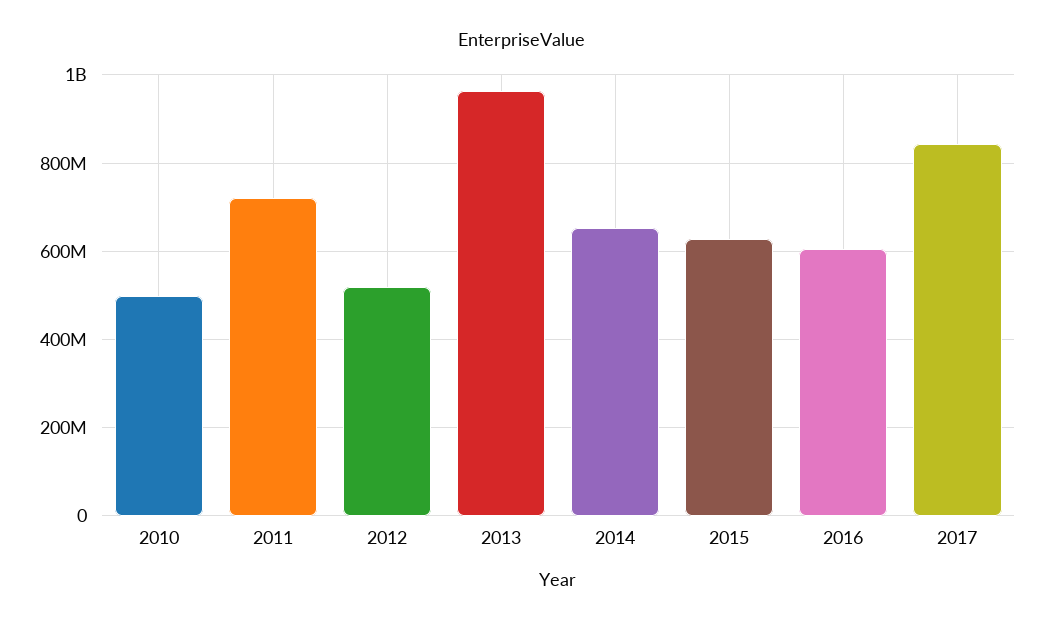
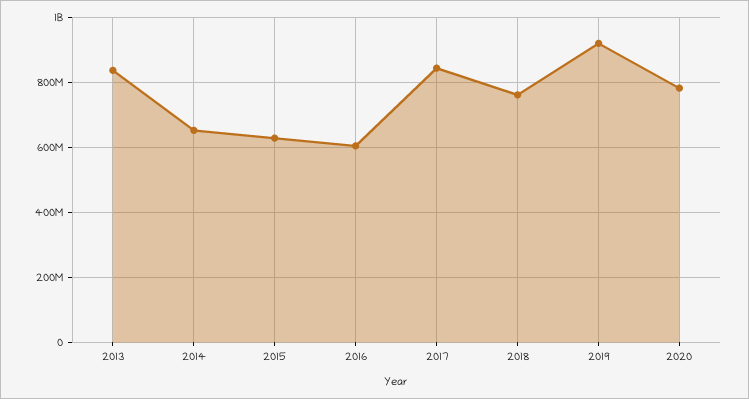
2010: 500000000 -> none
2011: 720000000 -> none
2012: 520000000 -> none
2013: 960000000 -> 840000000
2018: none -> 760000000
2019: none -> 920000000
2020: none -> 780000000

